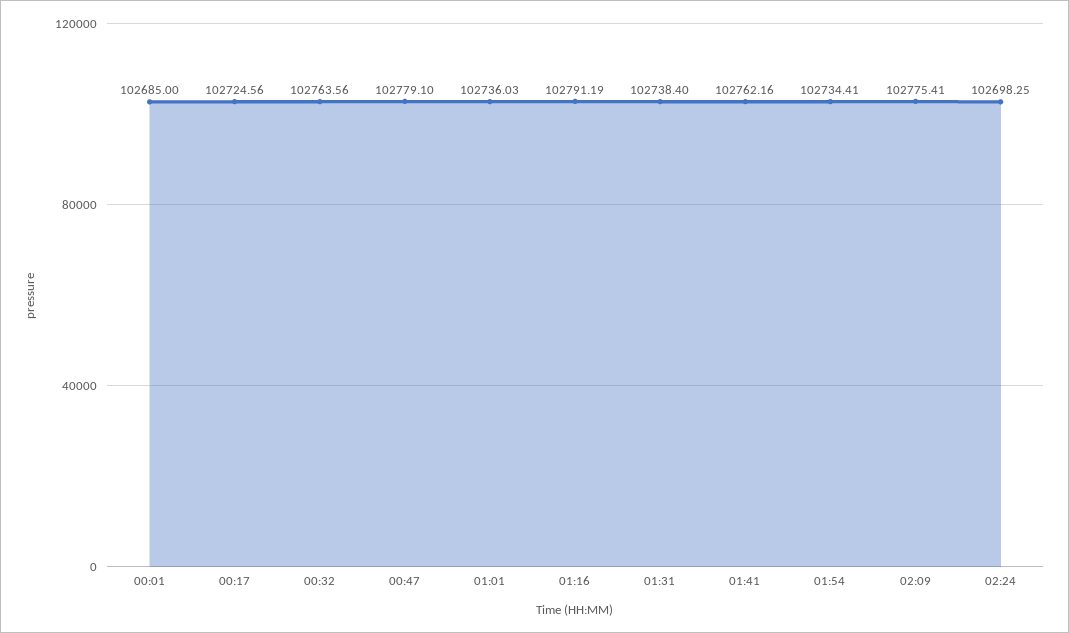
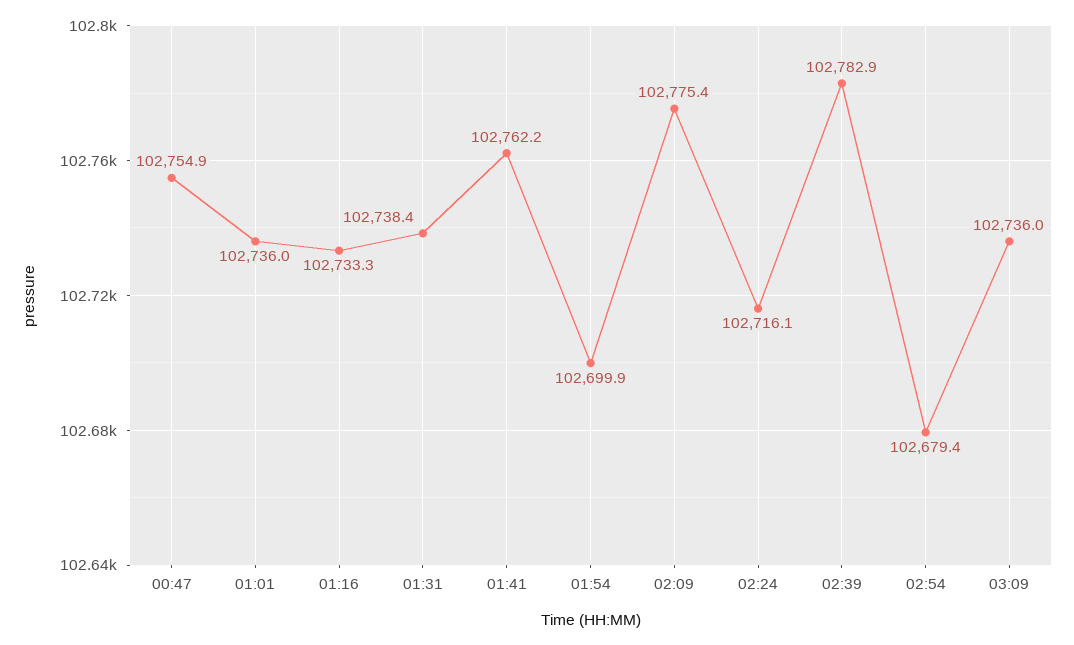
00:01: 102685 -> none
00:17: 102724.56 -> none
00:32: 102763.56 -> none
00:47: 102779.1 -> 102754.9
01:16: 102791.19 -> 102733.3
01:54: 102734.41 -> 102699.9
02:24: 102698.25 -> 102716.1
02:39: none -> 102782.9
02:54: none -> 102679.4
03:09: none -> 102736

